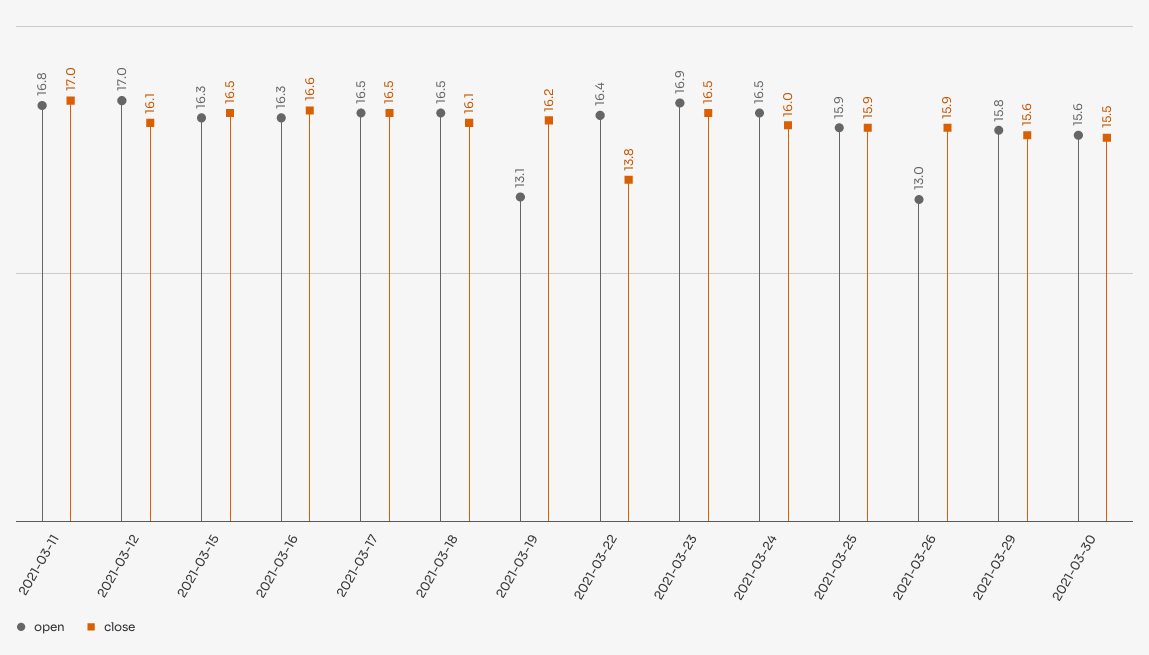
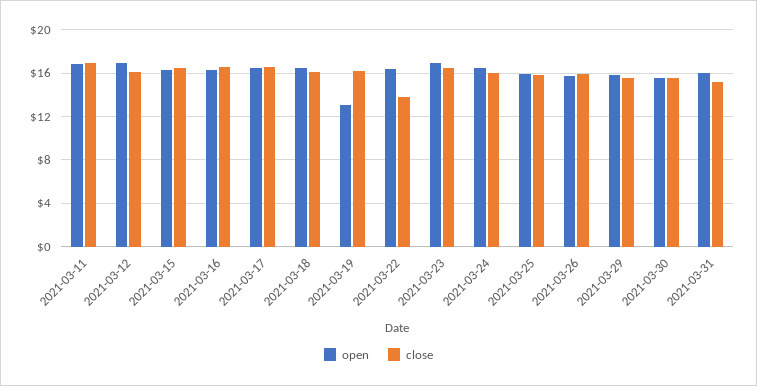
open, 2021-03-26: 13 -> 16
open, 2021-03-31: none -> 16
close, 2021-03-31: none -> 15

